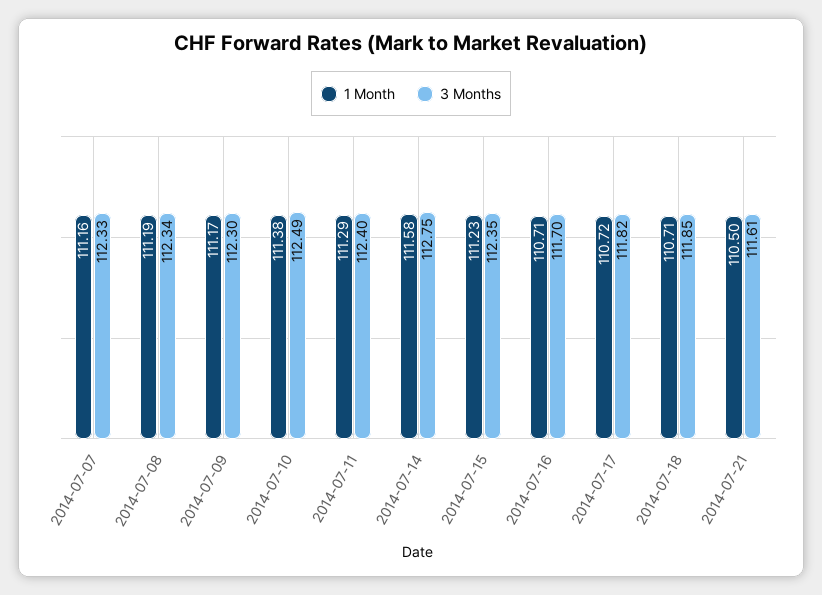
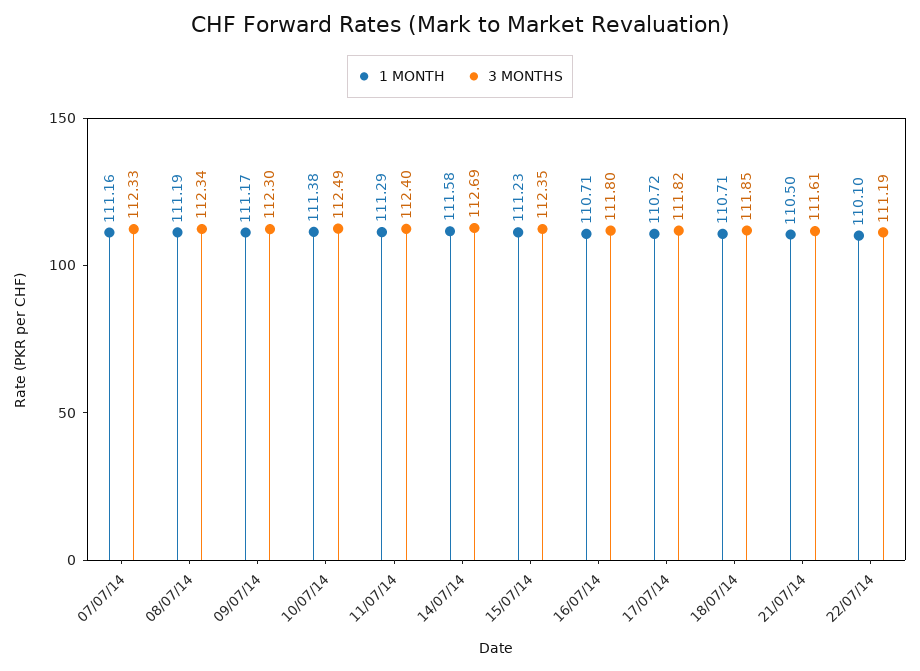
3 Months, 2014-07-14: 112.75 -> 112.69
3 Months, 2014-07-16: 111.7 -> 111.8
1 Month, 22/07/14: none -> 110.1
3 Months, 22/07/14: none -> 111.19

